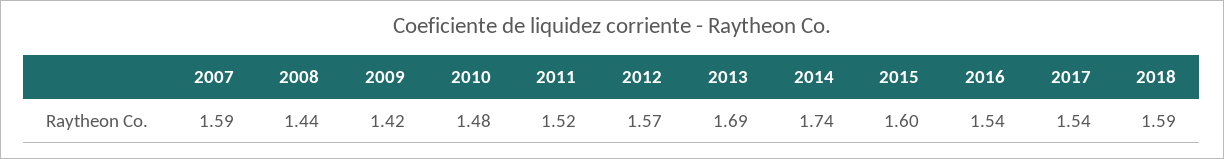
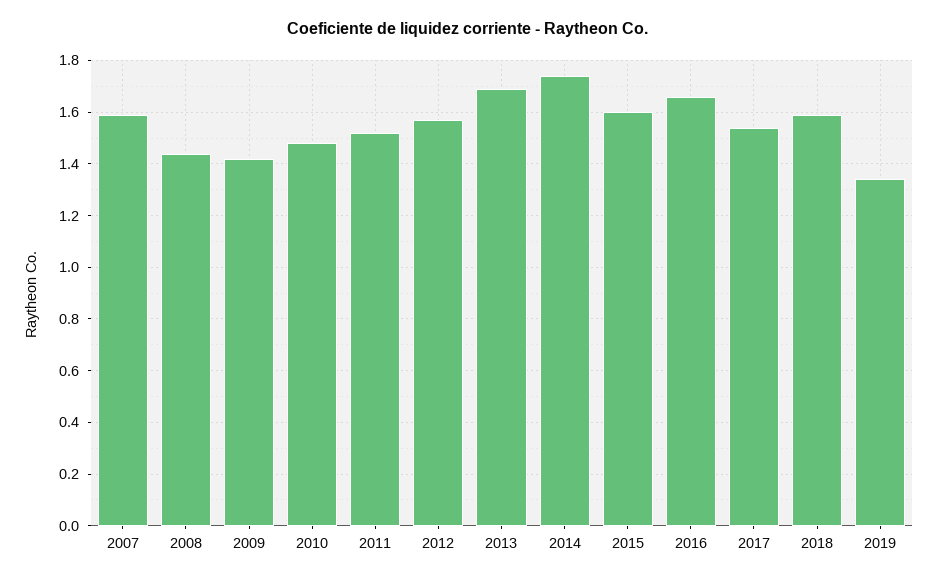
2016: 1.54 -> 1.65
2019: none -> 1.35

